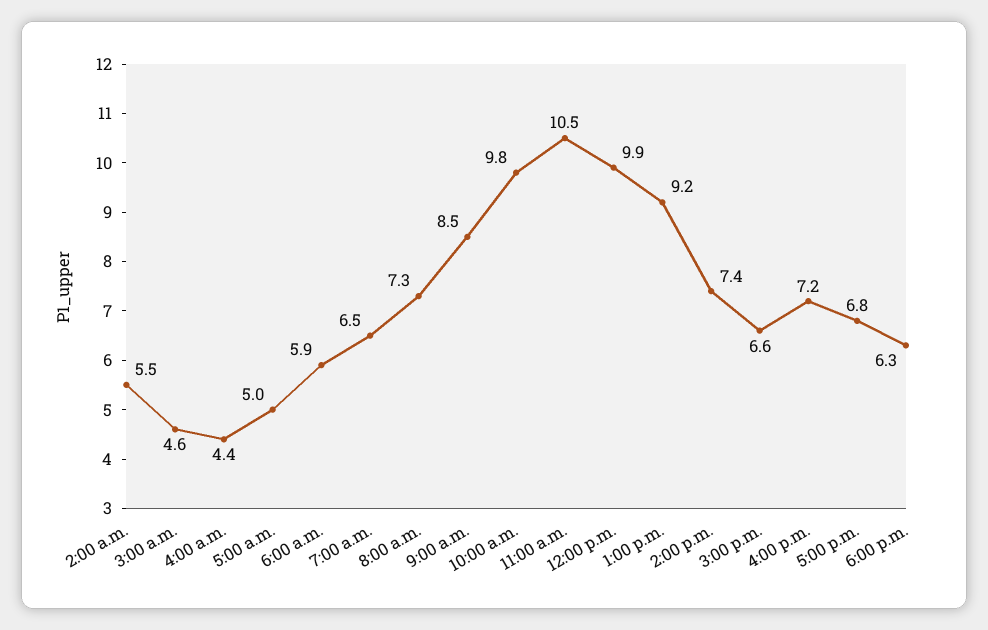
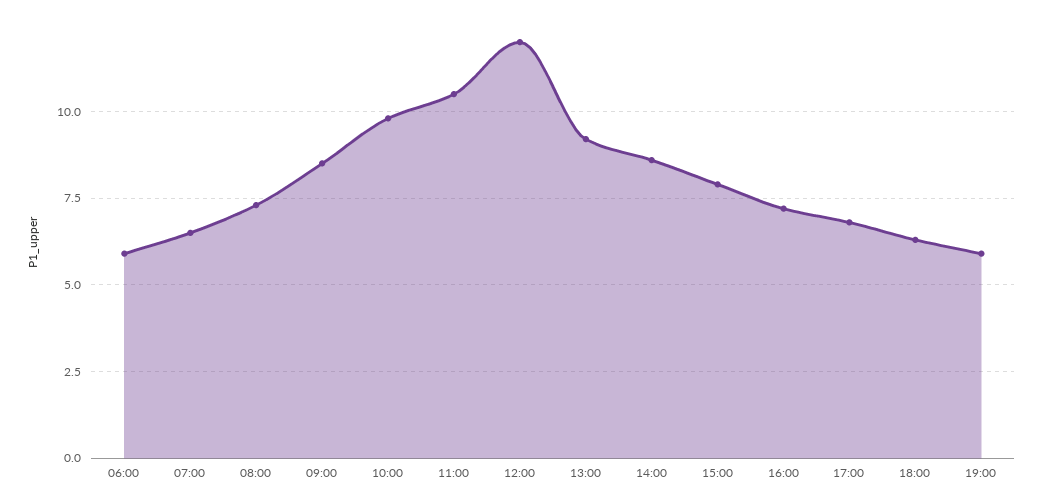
2:00 a.m.: 5.5 -> none
3:00 a.m.: 4.6 -> none
4:00 a.m.: 4.4 -> none
5:00 a.m.: 5 -> none
12:00 p.m.: 9.9 -> 12
2:00 p.m.: 7.4 -> 8.5
3:00 p.m.: 6.6 -> 8
19:00: none -> 6

